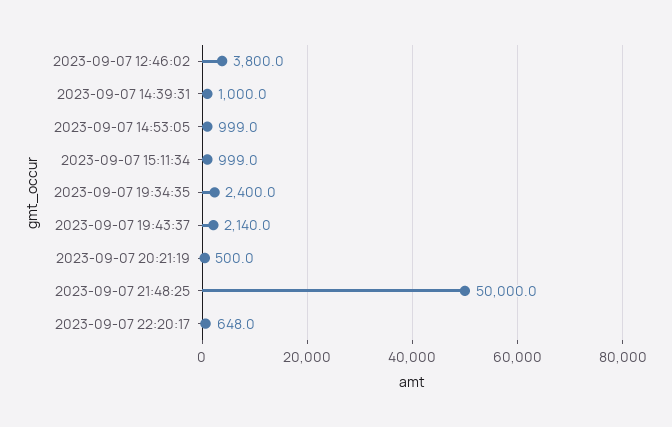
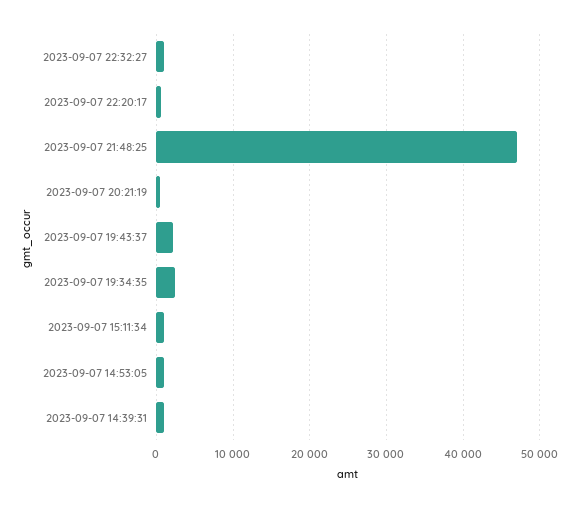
2023-09-07 12:46:02: 3800 -> none
2023-09-07 21:48:25: 50000 -> 47000
2023-09-07 22:32:27: none -> 1000

